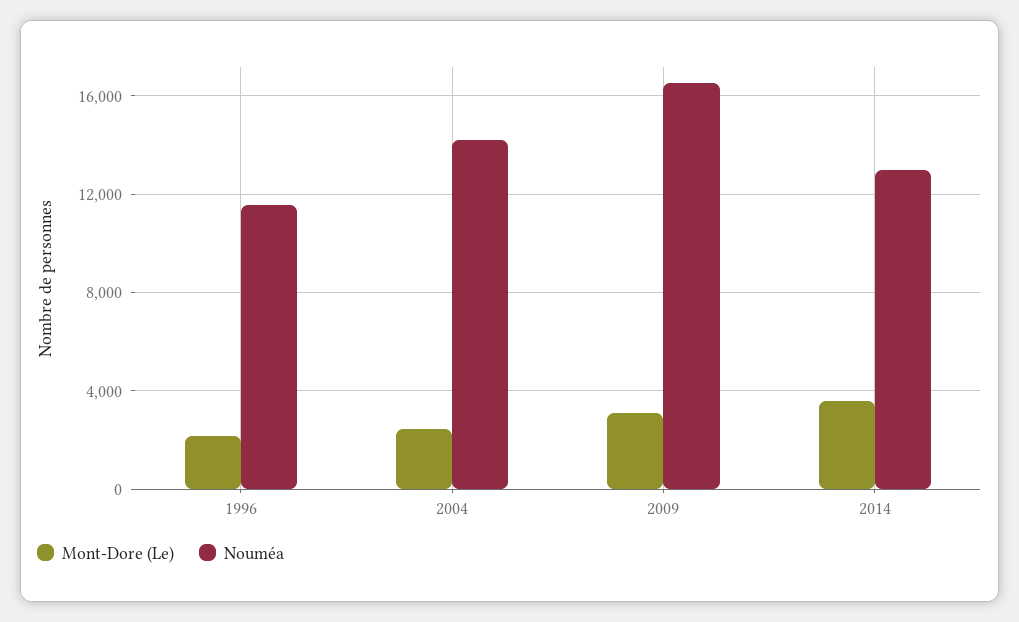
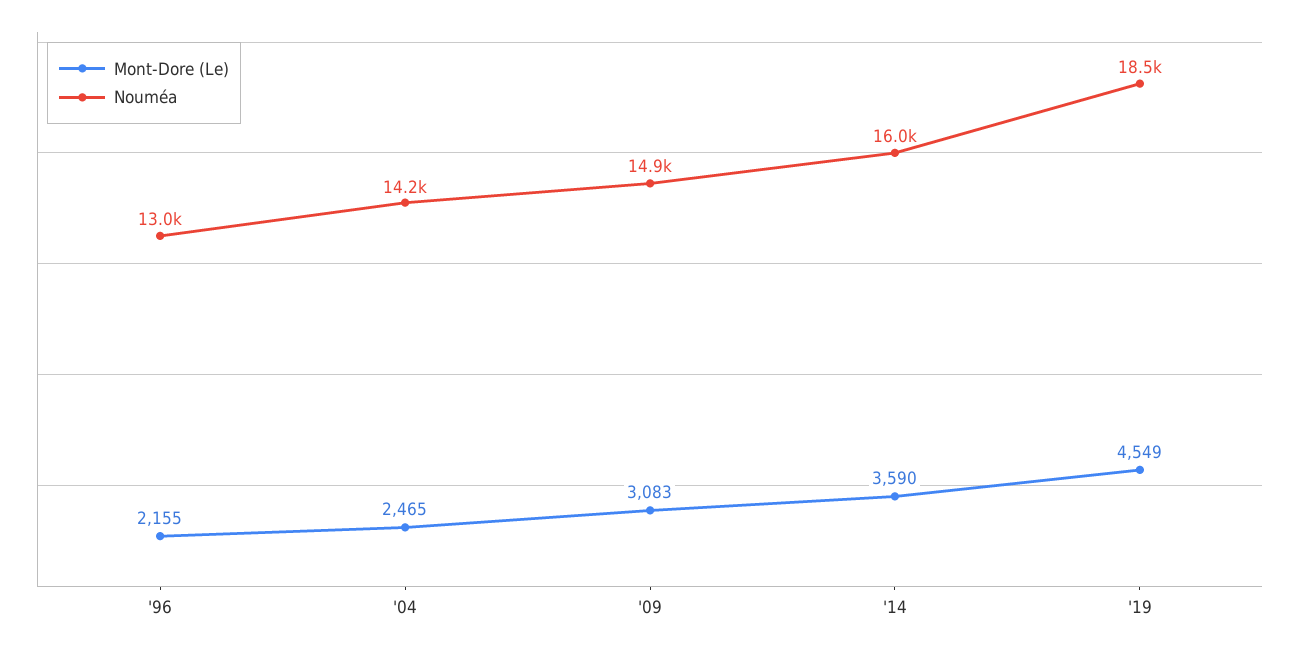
Nouméa, 1996: 11500 -> 13000
Nouméa, 2009: 16500 -> 14900
Nouméa, 2014: 13000 -> 16000
Mont-Dore (Le), '19: none -> 4549
Nouméa, '19: none -> 18500

